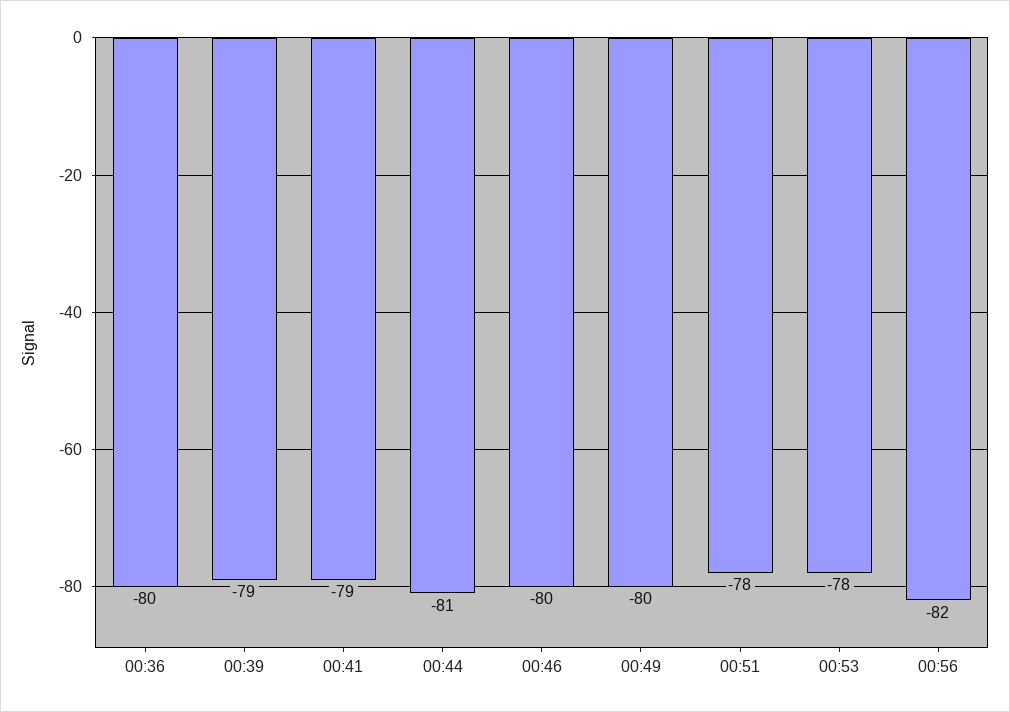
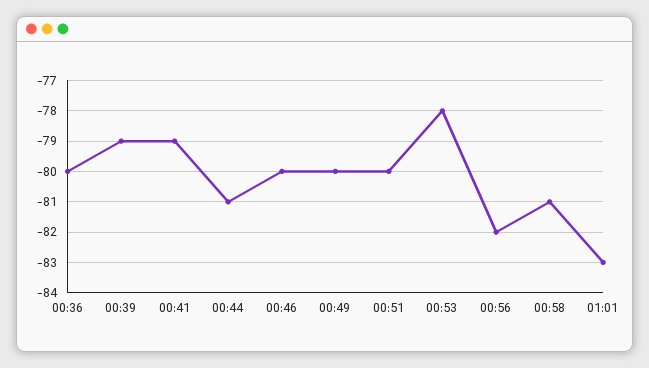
00:51: -78 -> -80
00:58: none -> -81
01:01: none -> -83

